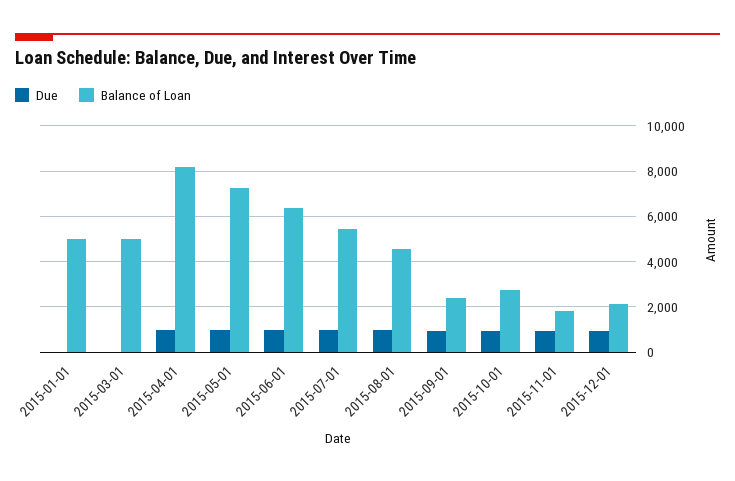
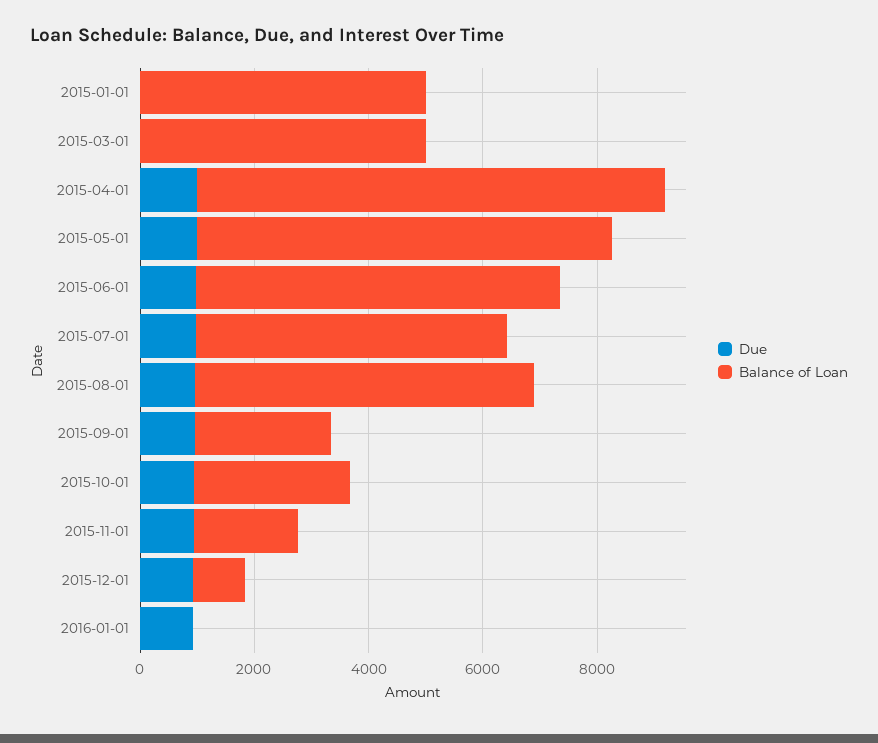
Balance of Loan, 2015-08-01: 4500 -> 6000
Balance of Loan, 2015-12-01: 2000 -> 1000
Due, 2016-01-01: none -> 1000
Balance of Loan, 2016-01-01: none -> 0

